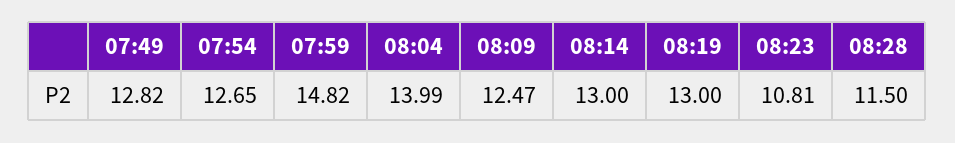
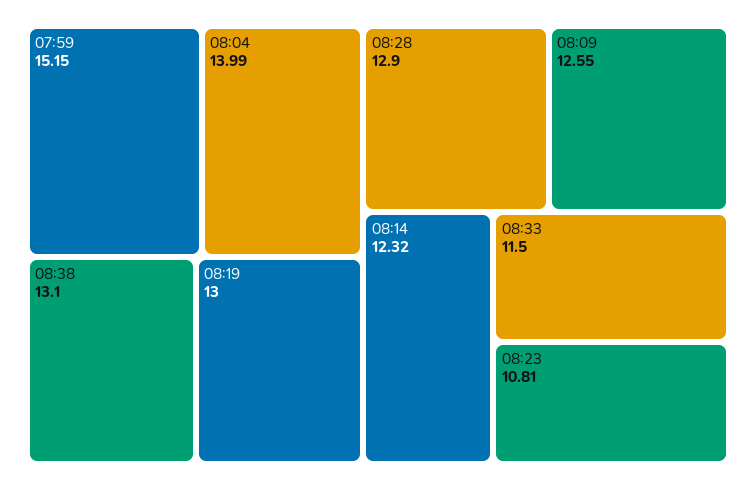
07:49: 12.82 -> none
07:54: 12.65 -> none
07:59: 14.82 -> 15.15
08:09: 12.47 -> 12.55
08:14: 13 -> 12.32
08:28: 11.5 -> 12.9
08:38: none -> 13.1
08:33: none -> 11.5

